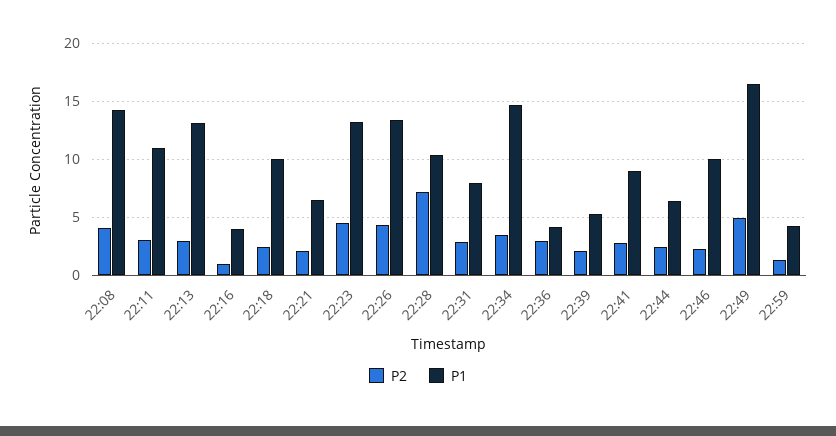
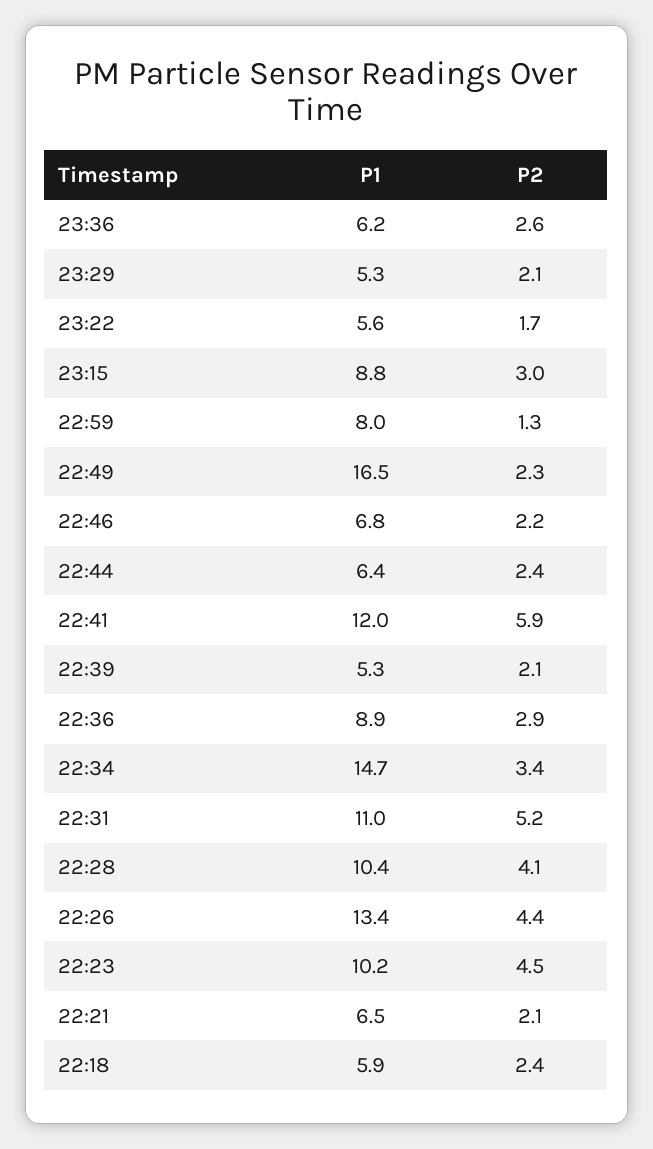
P2, 22:08: 4 -> none
P1, 22:08: 14 -> none
P2, 22:11: 3 -> none
P1, 22:11: 11 -> none
P2, 22:13: 3 -> none
P1, 22:13: 13 -> none
P2, 22:16: 1 -> none
P1, 22:16: 4 -> none
P1, 22:18: 10 -> 5.9
P1, 22:23: 13 -> 10.2
P2, 22:28: 7 -> 4.1
P2, 22:31: 3 -> 5.2
P1, 22:31: 8 -> 11
P1, 22:36: 4 -> 8.9
P2, 22:41: 3 -> 5.9
P1, 22:41: 9 -> 12
P1, 22:46: 10 -> 6.8
P2, 22:49: 5 -> 2.3
P1, 22:59: 4 -> 8
P1, 23:36: none -> 6.2
P2, 23:36: none -> 2.6
P1, 23:29: none -> 5.3
P2, 23:29: none -> 2.1
P1, 23:22: none -> 5.6
P2, 23:22: none -> 1.7
P1, 23:15: none -> 8.8
P2, 23:15: none -> 3

